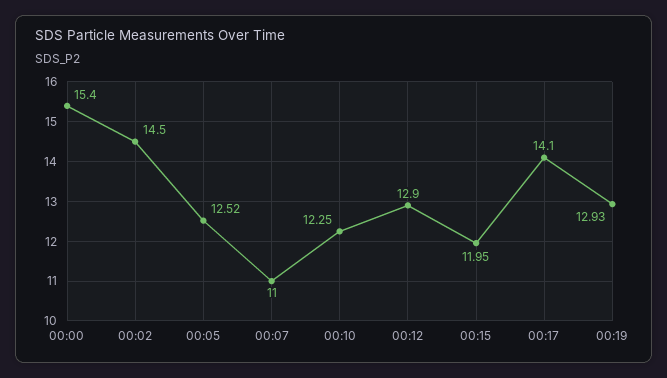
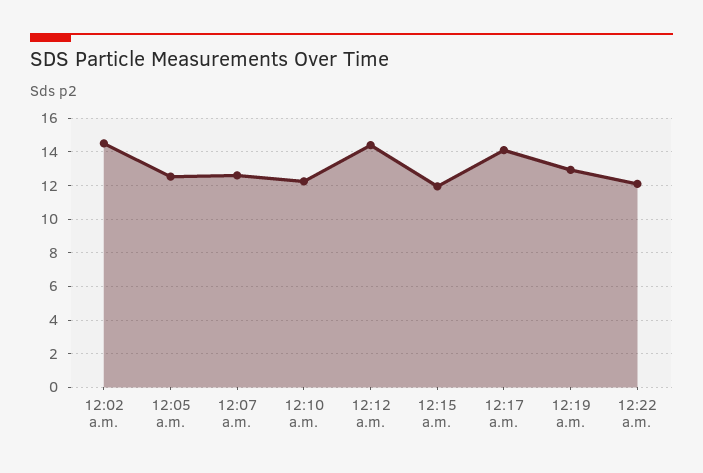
00:00: 15.4 -> none
00:07: 11 -> 12.5
00:12: 12.9 -> 14.5
12:22 a.m.: none -> 12

